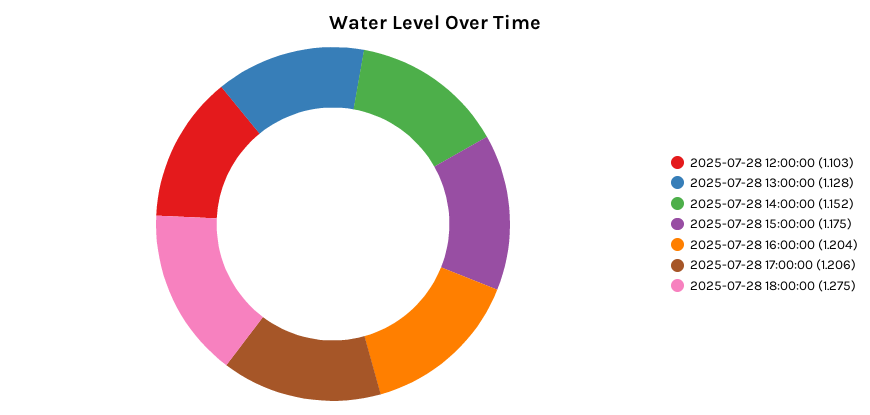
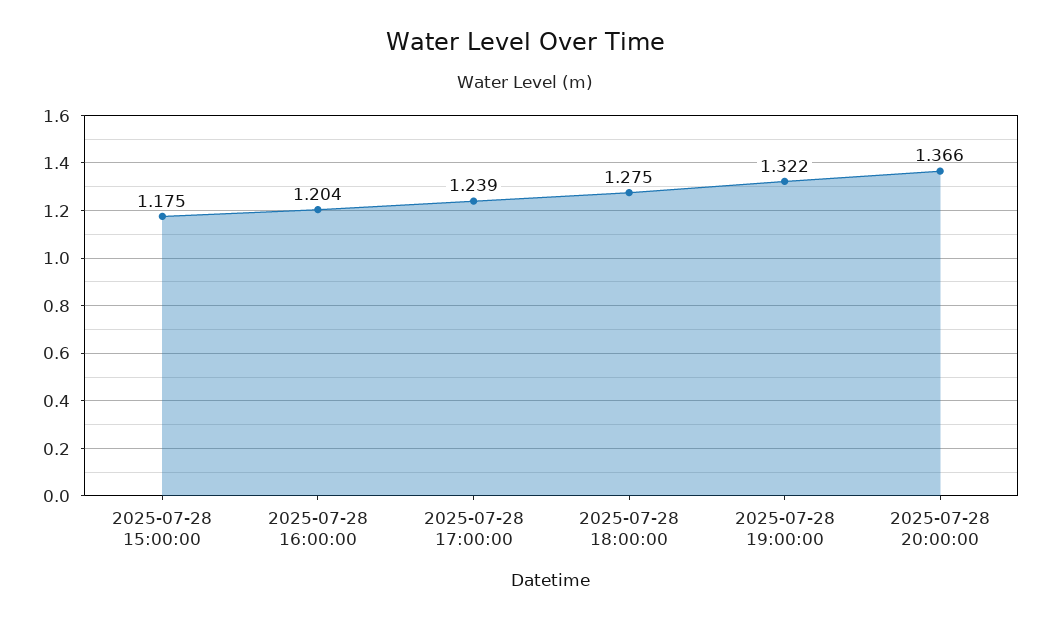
2025-07-28 12:00:00: 1.103 -> none
2025-07-28 13:00:00: 1.128 -> none
2025-07-28 14:00:00: 1.152 -> none
2025-07-28 17:00:00: 1.206 -> 1.239
2025-07-28 19:00:00: none -> 1.322
2025-07-28 20:00:00: none -> 1.366

